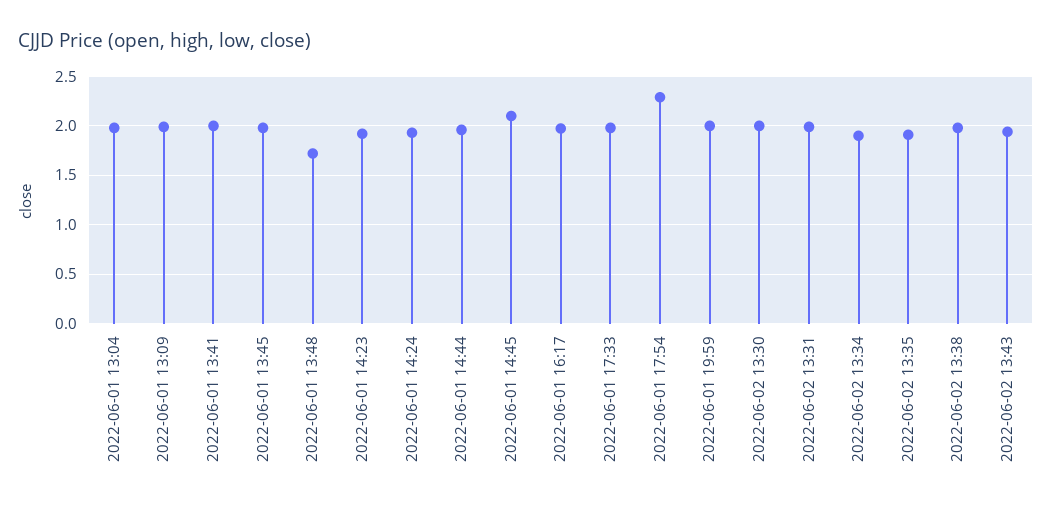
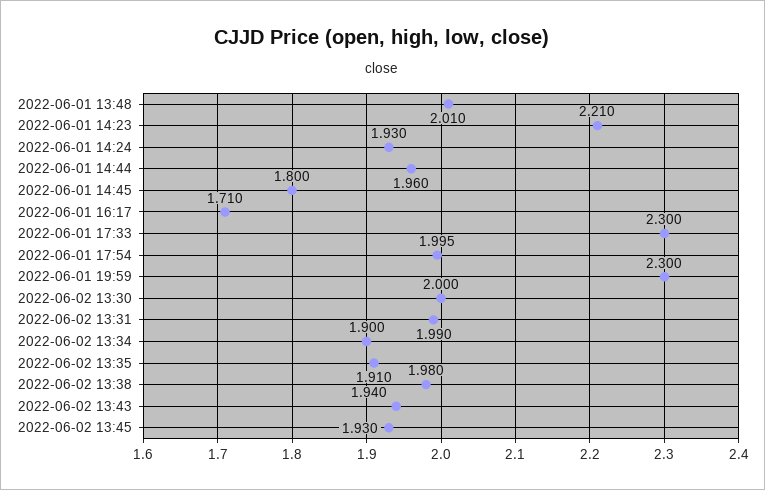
2022-06-01 13:04: 2 -> none
2022-06-01 13:09: 2 -> none
2022-06-01 13:41: 2 -> none
2022-06-01 13:45: 2 -> none
2022-06-01 13:48: 1.7 -> 2.01
2022-06-01 14:23: 1.9 -> 2.21
2022-06-01 14:45: 2.1 -> 1.8
2022-06-01 16:17: 2 -> 1.71
2022-06-01 17:33: 2 -> 2.3
2022-06-01 17:54: 2.3 -> 1.995
2022-06-01 19:59: 2 -> 2.3
2022-06-02 13:45: none -> 1.93

